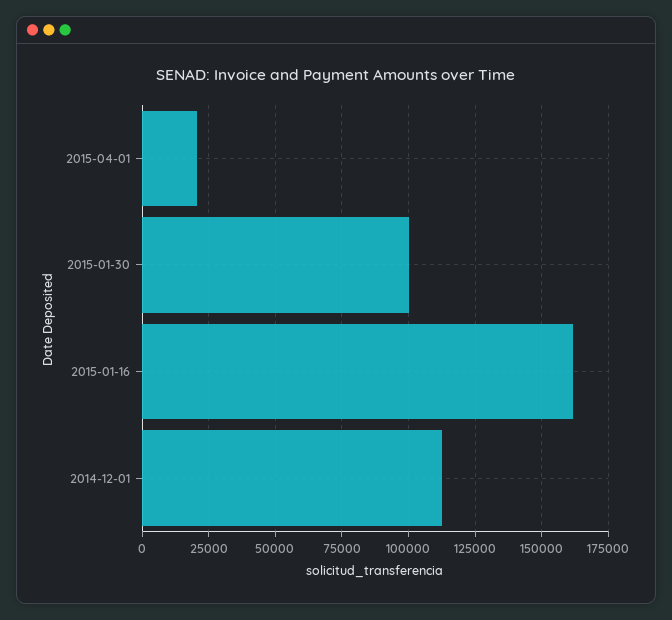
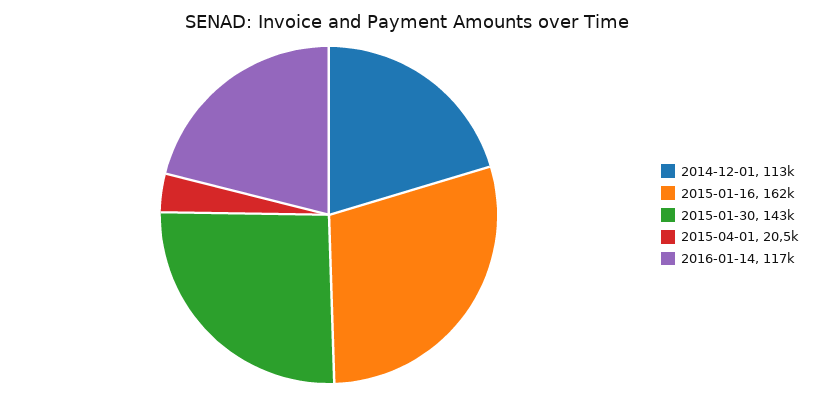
2015-01-30: 100000 -> 143000
2016-01-14: none -> 117000

